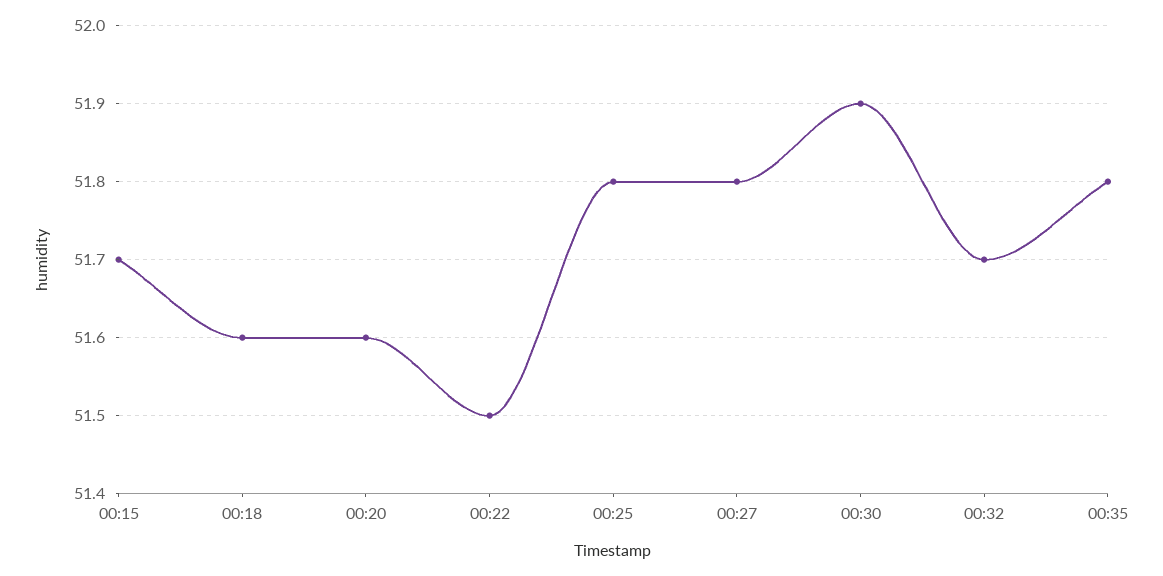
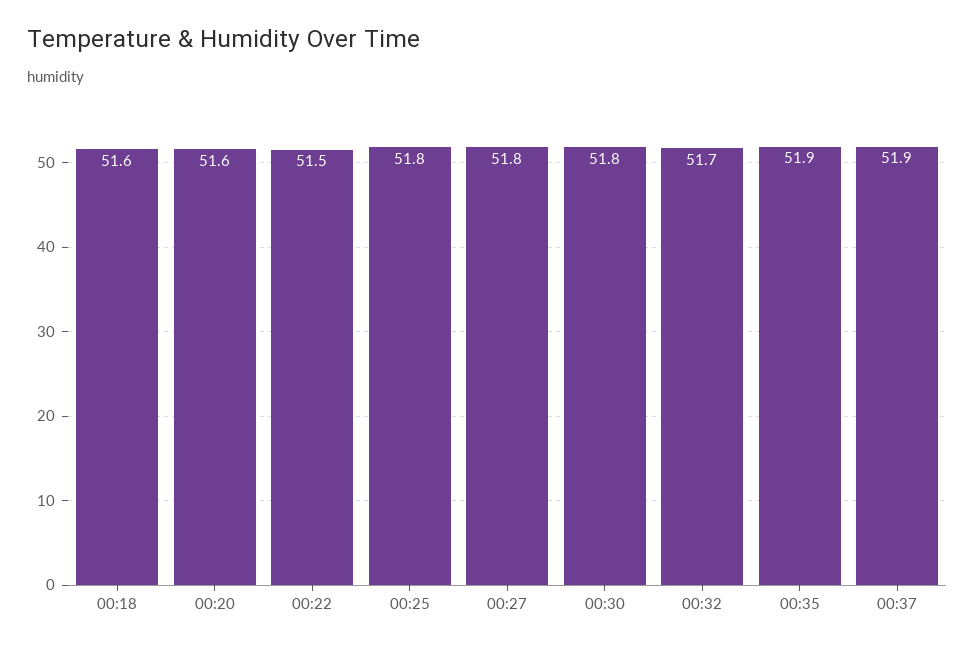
00:15: 51.7 -> none
00:30: 51.9 -> 51.8
00:35: 51.8 -> 51.9
00:37: none -> 51.9

